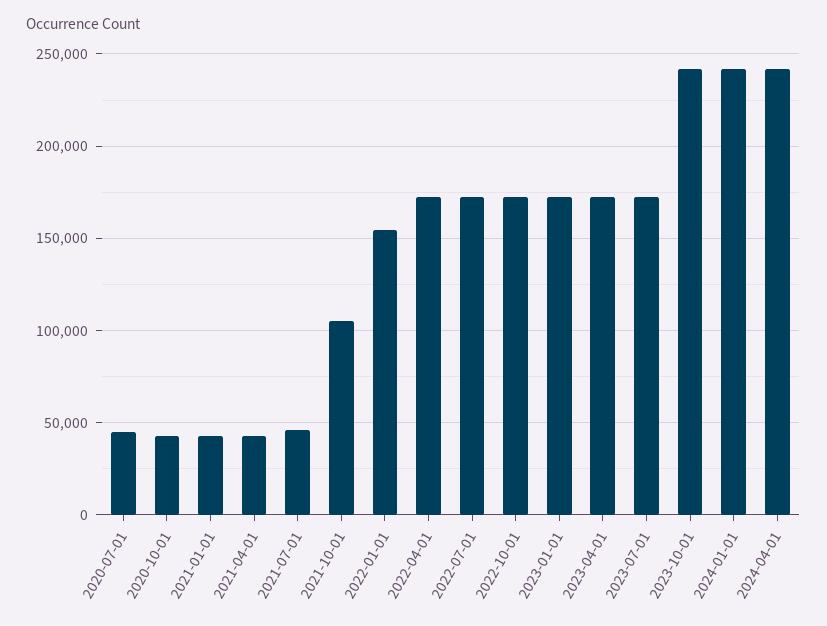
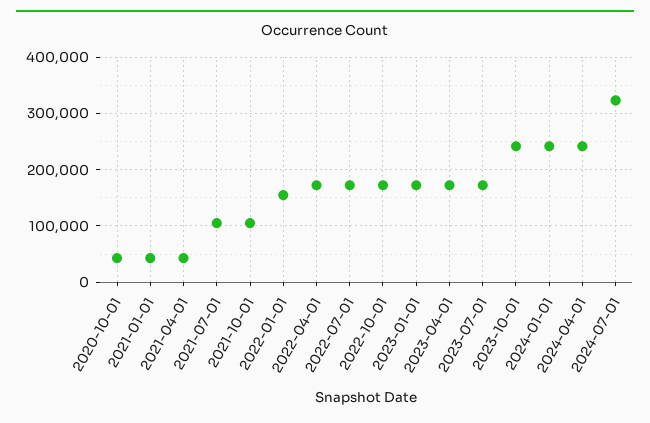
2020-07-01: 45000 -> none
2021-07-01: 45000 -> 100000
2024-07-01: none -> 320000

